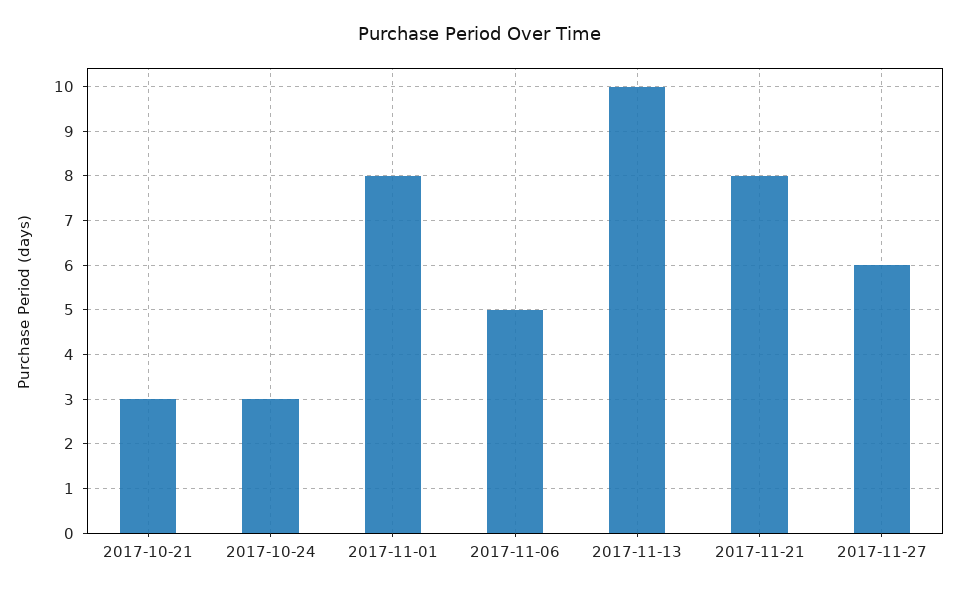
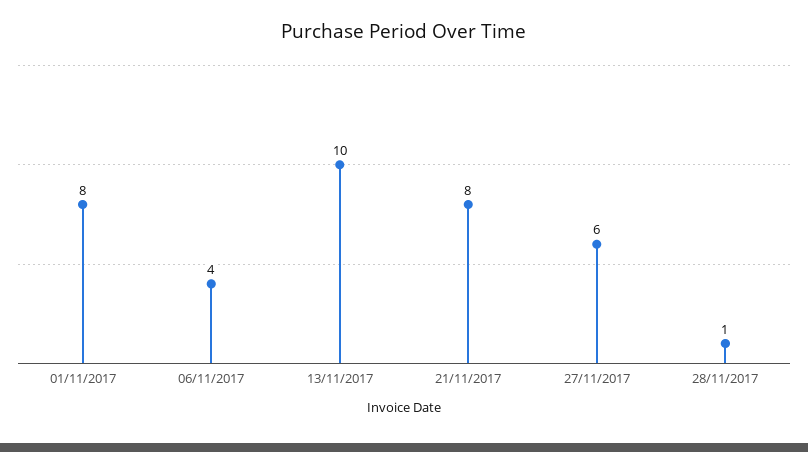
2017-10-21: 3 -> none
2017-10-24: 3 -> none
2017-11-06: 5 -> 4
28/11/2017: none -> 1

